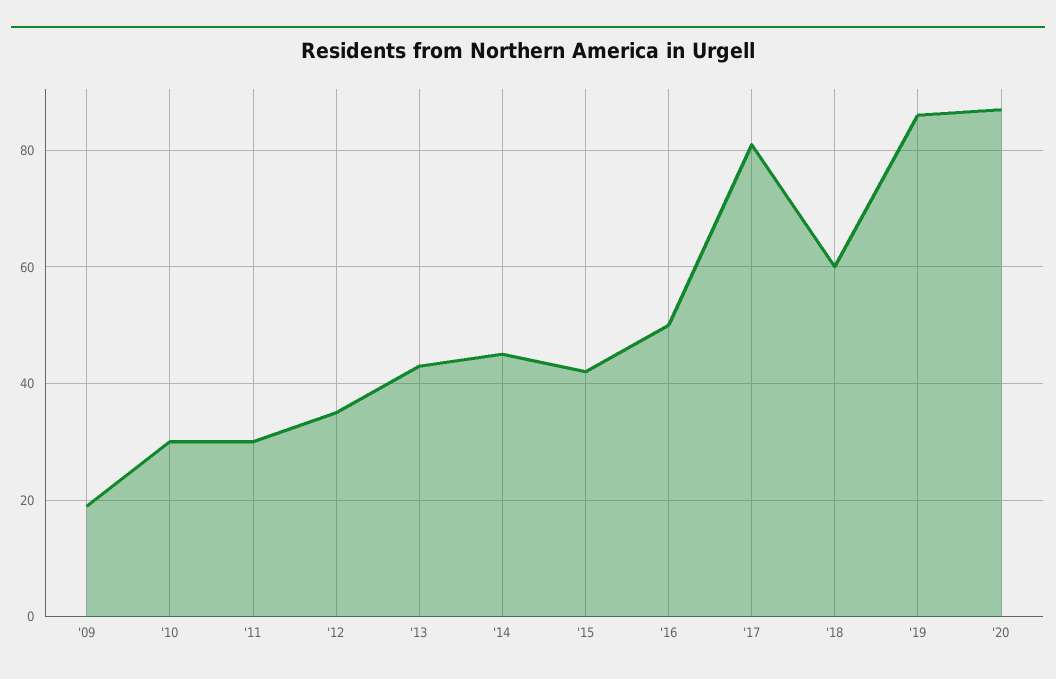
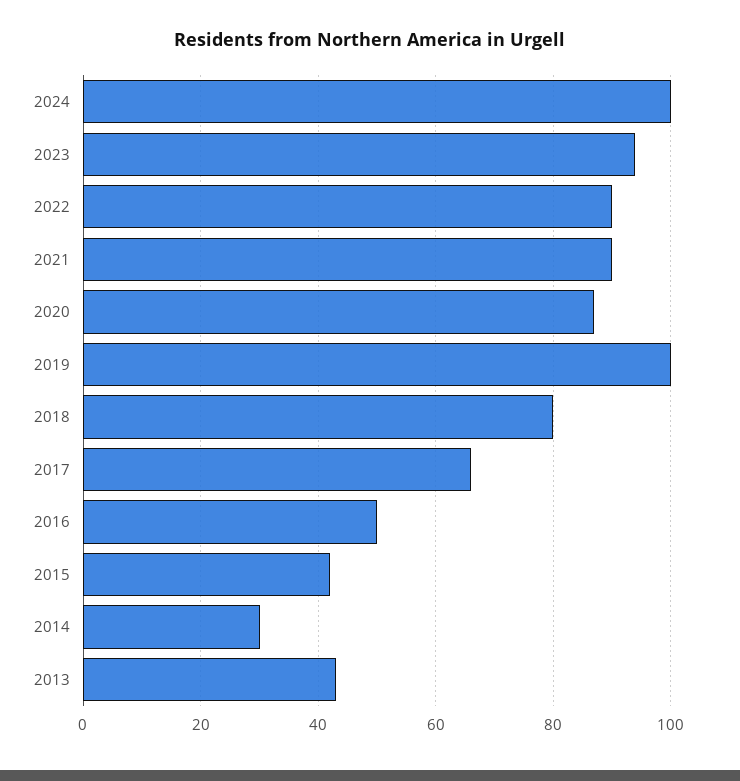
'09: 20 -> none
'10: 30 -> none
'11: 30 -> none
'12: 35 -> none
'14: 45 -> 30
'17: 80 -> 65
'18: 60 -> 80
'19: 85 -> 100
2024: none -> 100
2023: none -> 95
2022: none -> 90
2021: none -> 90

